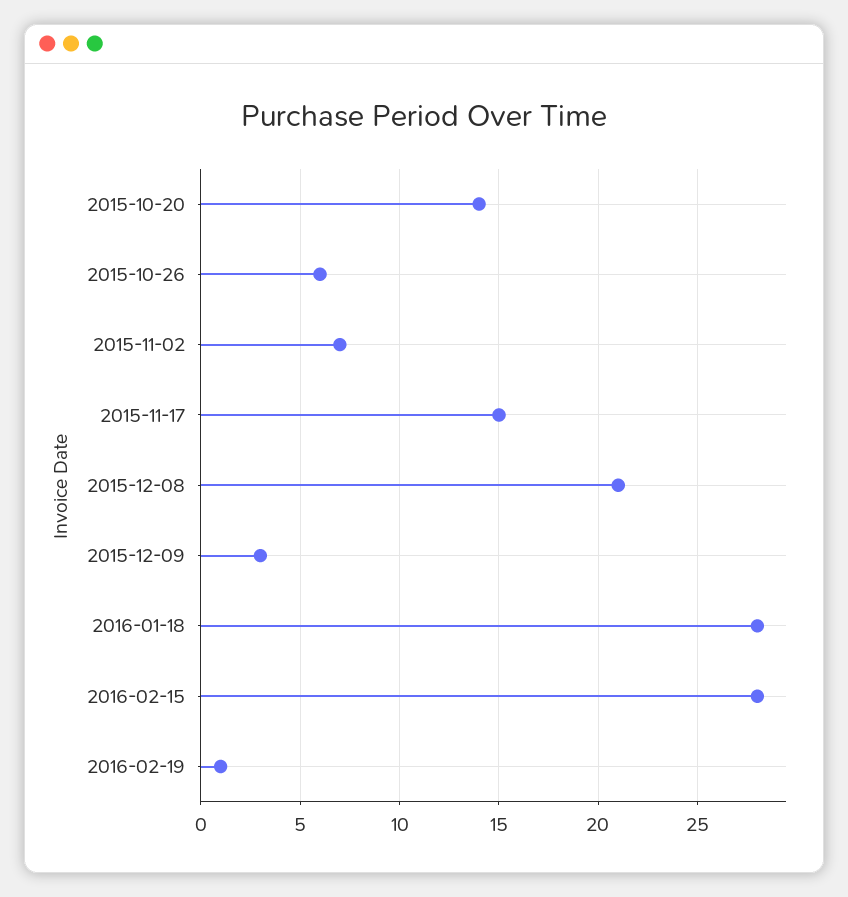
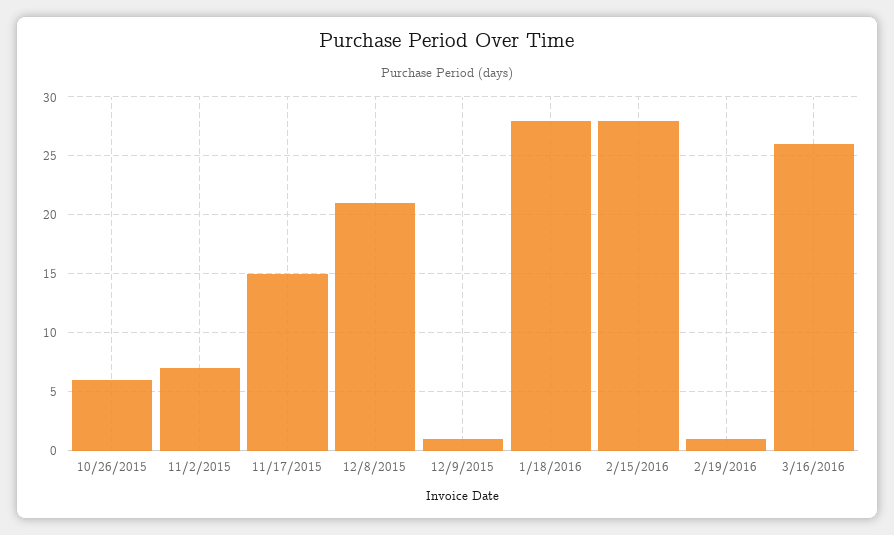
2015-10-20: 14 -> none
2015-12-09: 3 -> 1
3/16/2016: none -> 26

